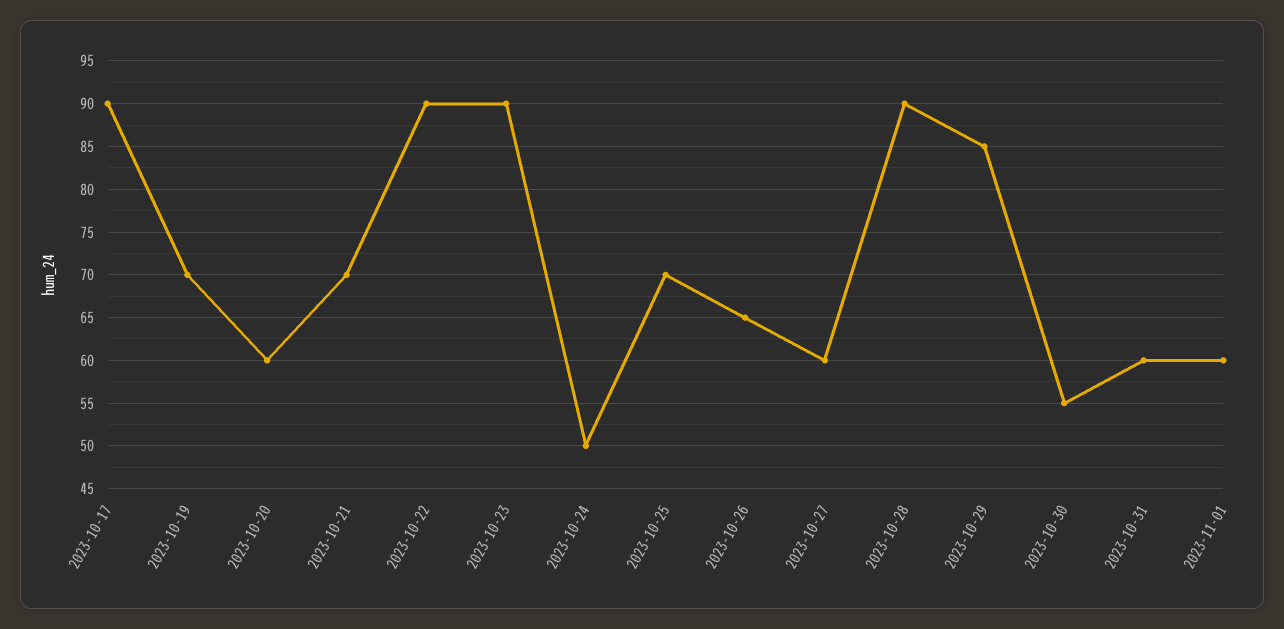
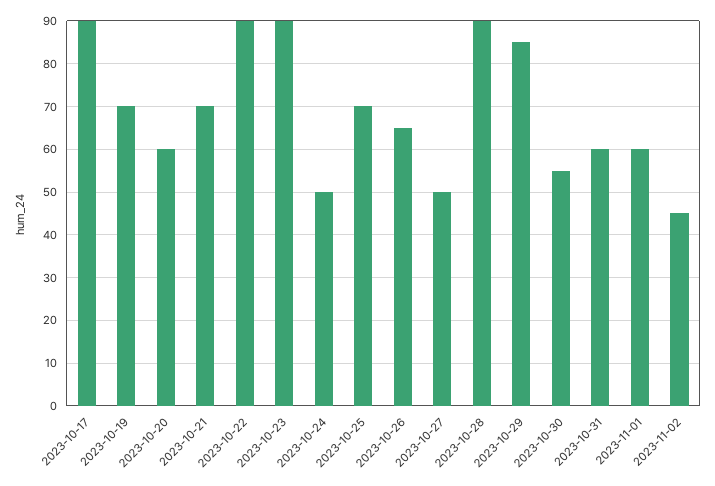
2023-10-27: 60 -> 50
2023-11-02: none -> 45

